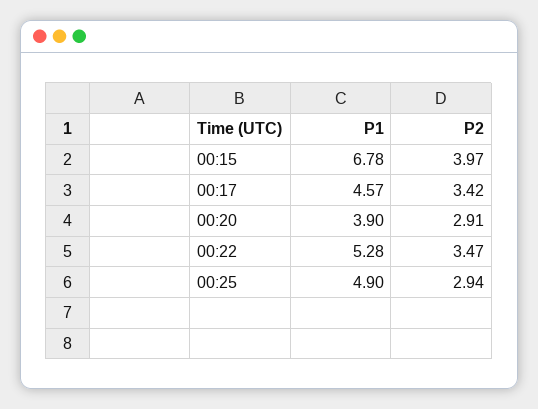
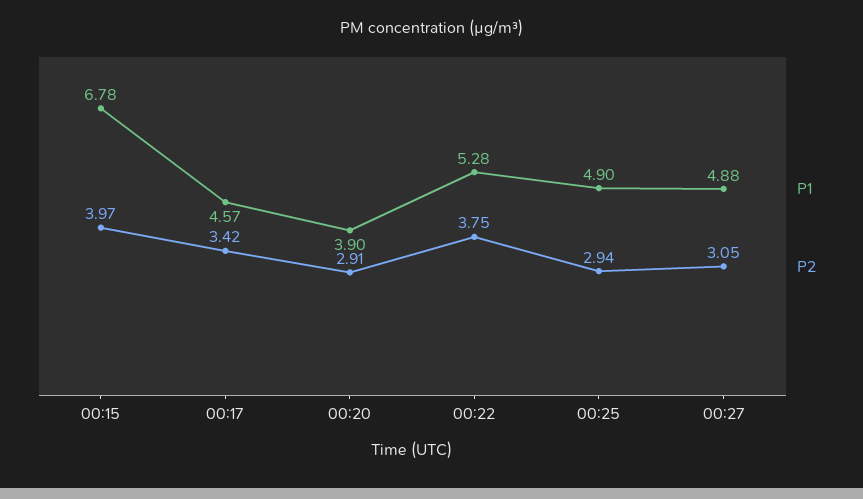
P2, 00:22: 3.47 -> 3.75
P1, 00:27: none -> 4.88
P2, 00:27: none -> 3.05

